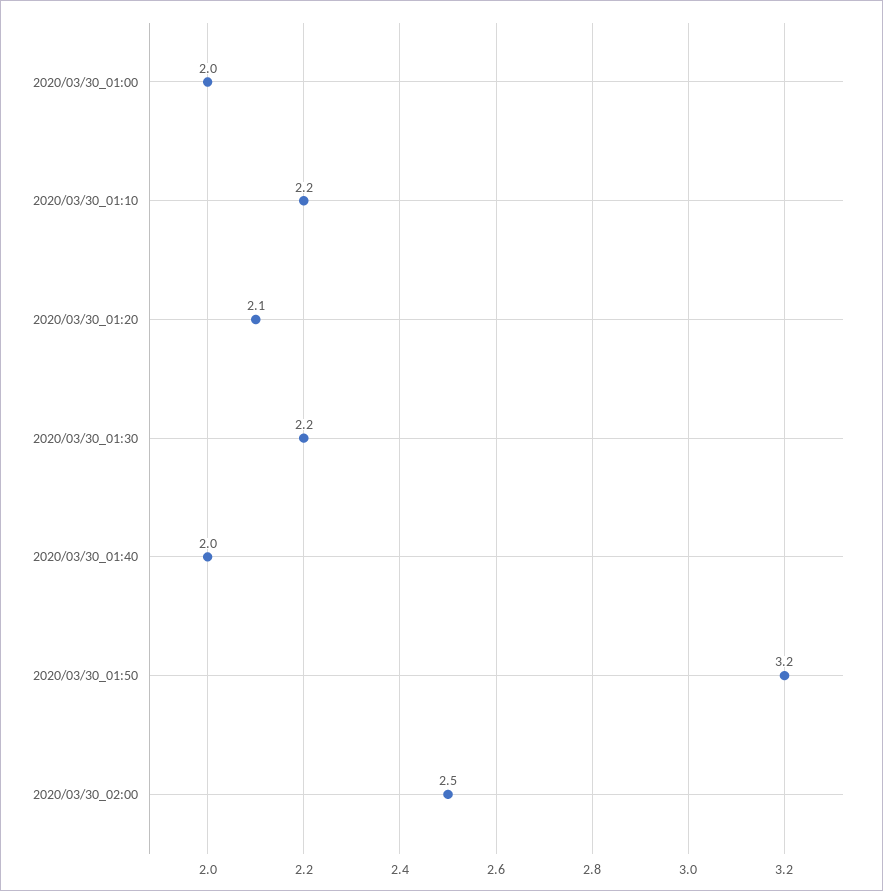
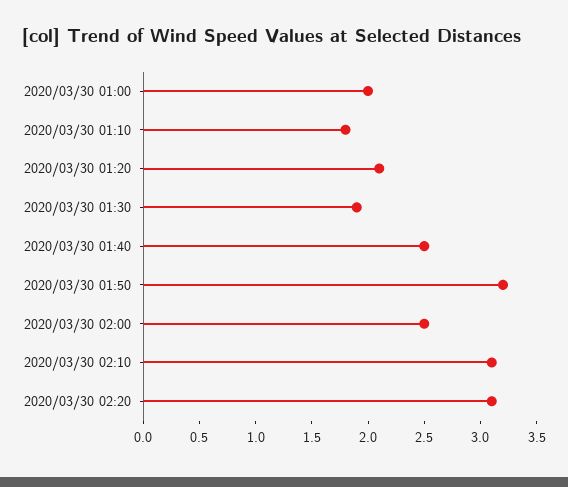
2020/03/30_01:10: 2.2 -> 1.8
2020/03/30_01:30: 2.2 -> 1.9
2020/03/30_01:40: 2 -> 2.5
2020/03/30 02:10: none -> 3.1
2020/03/30 02:20: none -> 3.1

